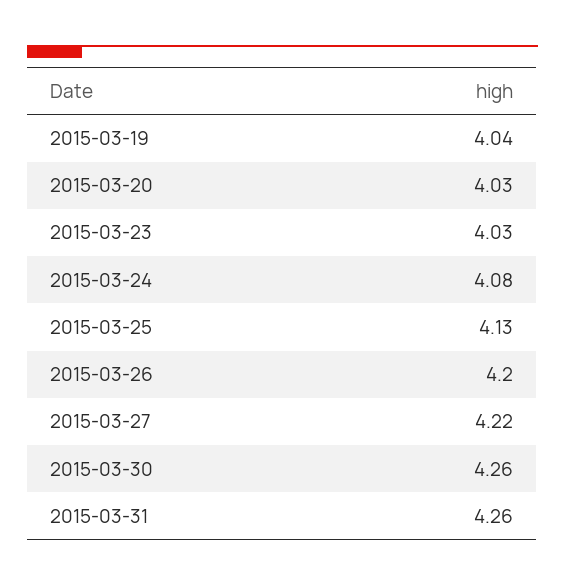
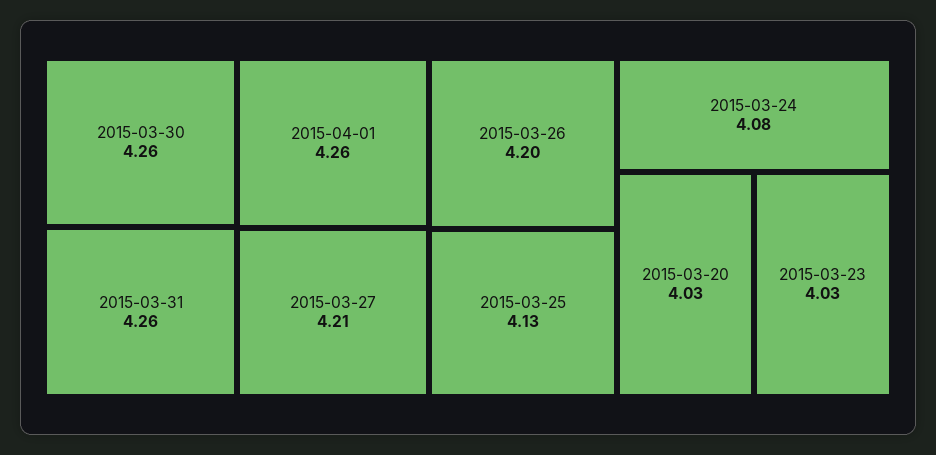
2015-03-19: 4.04 -> none
2015-03-27: 4.22 -> 4.21
2015-04-01: none -> 4.26

